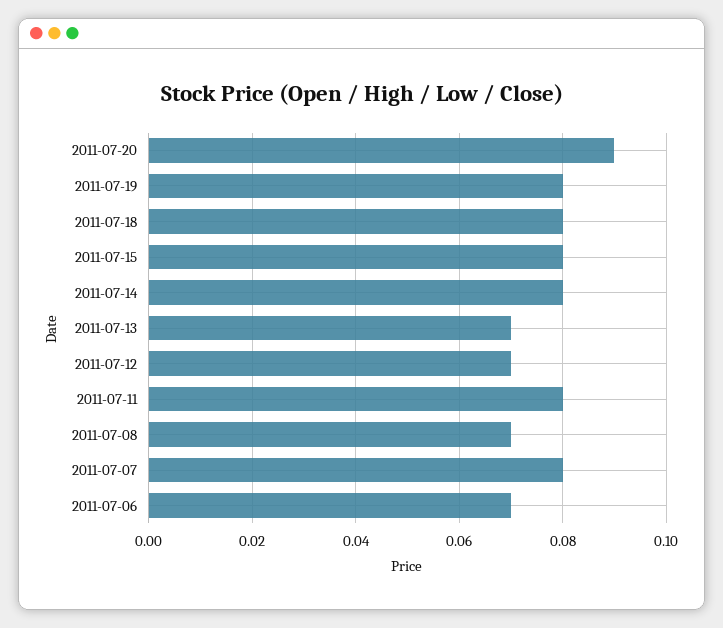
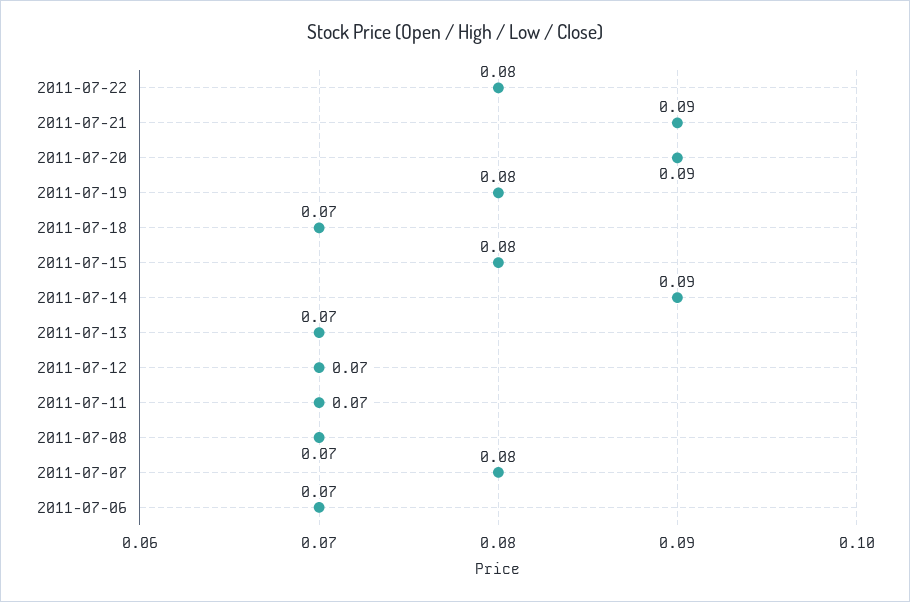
2011-07-18: 0.08 -> 0.07
2011-07-14: 0.08 -> 0.09
2011-07-11: 0.08 -> 0.07
2011-07-22: none -> 0.08
2011-07-21: none -> 0.09

